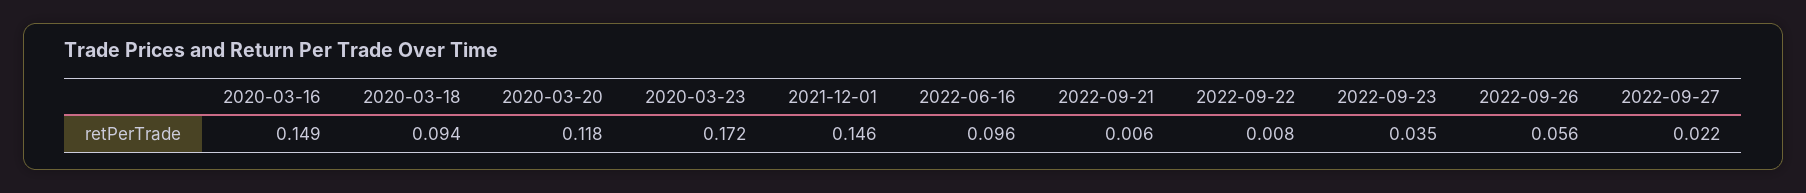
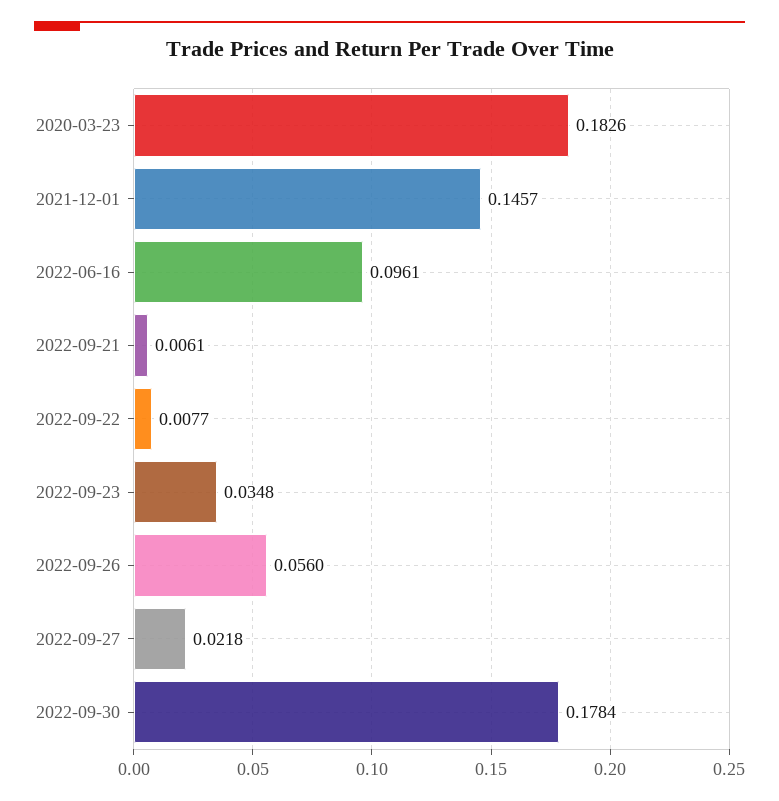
2020-03-16: 0.149 -> none
2020-03-18: 0.094 -> none
2020-03-20: 0.118 -> none
2020-03-23: 0.172 -> 0.1826
2022-09-30: none -> 0.1784

